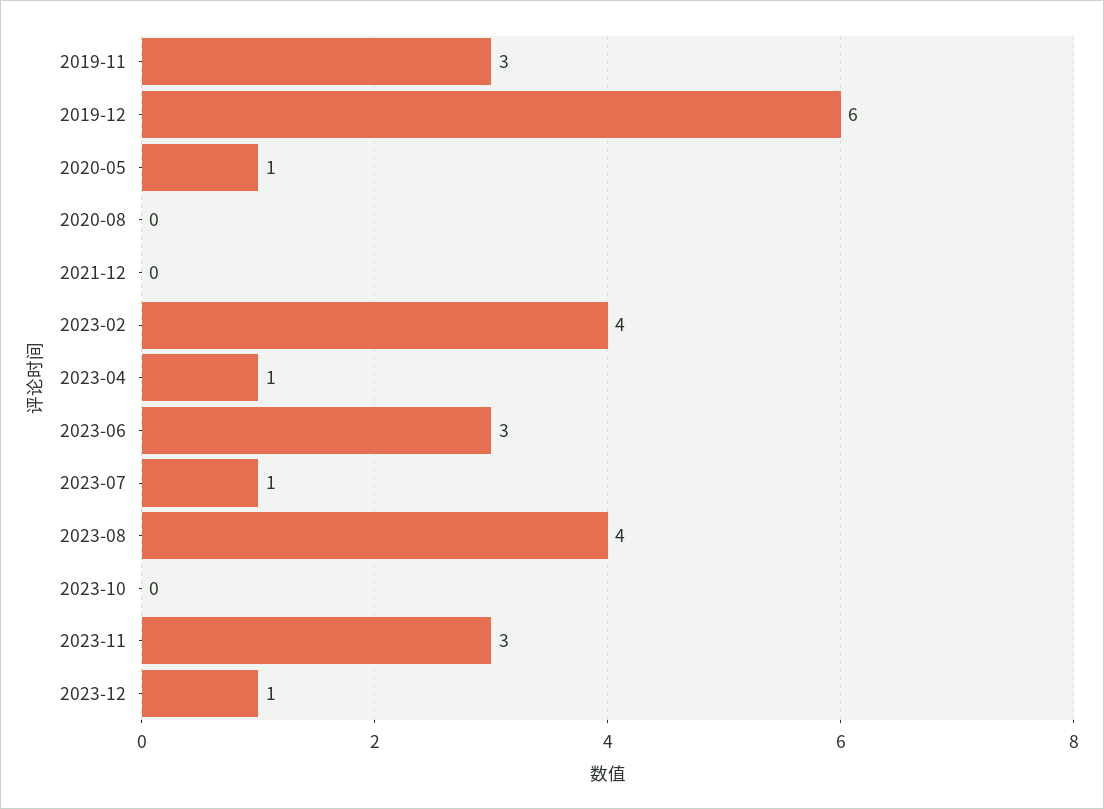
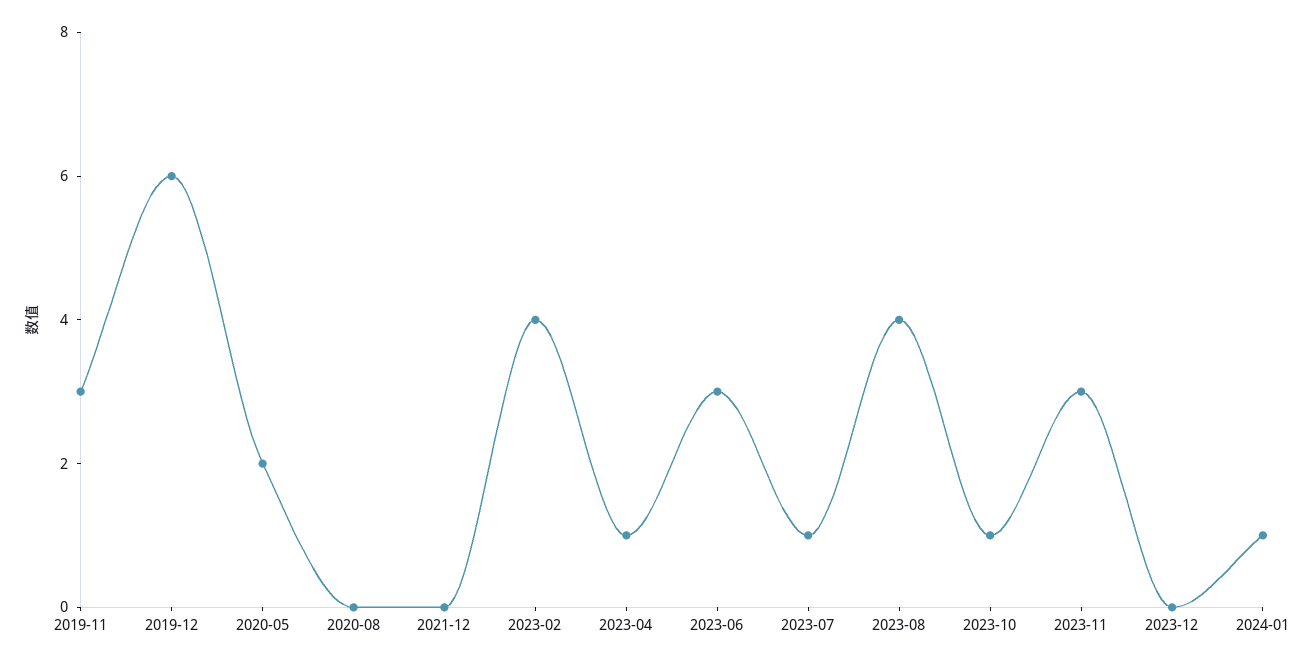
2020-05: 1 -> 2
2023-10: 0 -> 1
2023-12: 1 -> 0
2024-01: none -> 1

